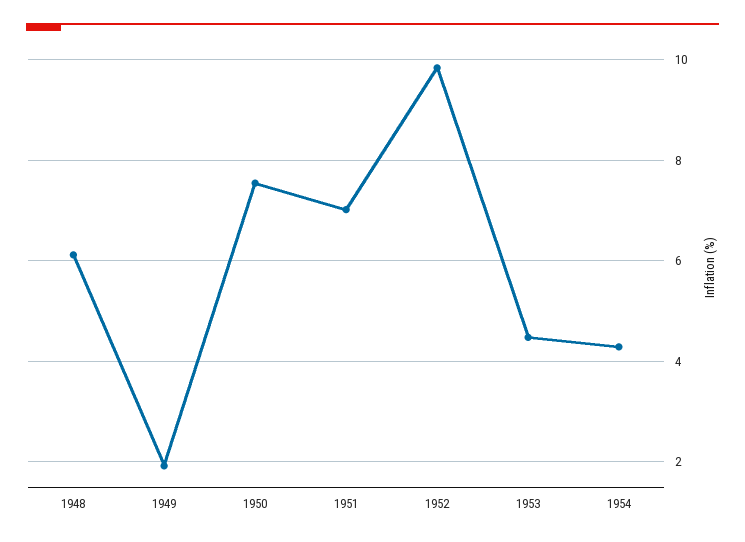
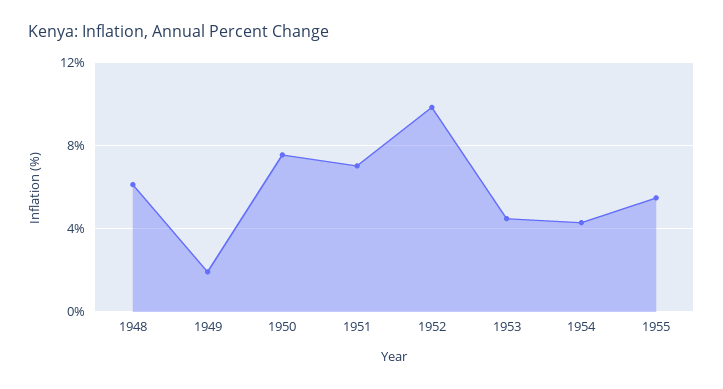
1955: none -> 5.5

